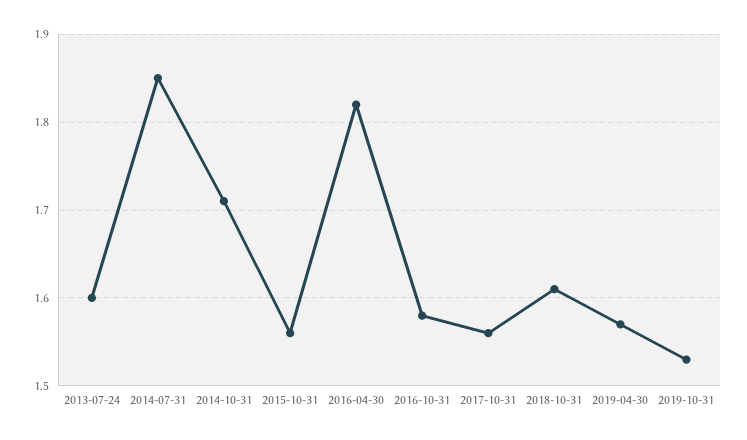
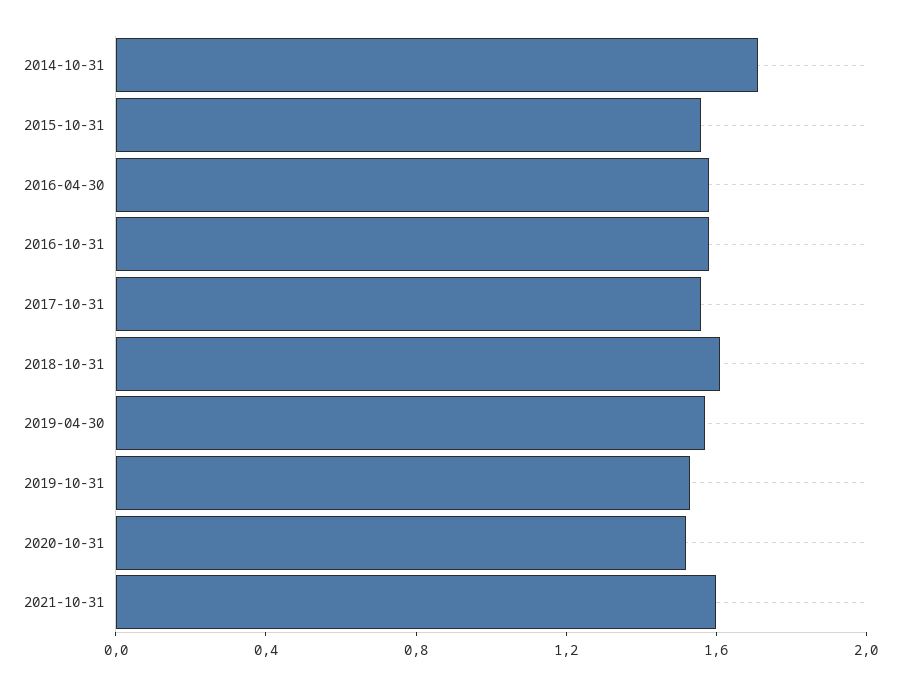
2013-07-24: 1.6 -> none
2014-07-31: 1.85 -> none
2016-04-30: 1.82 -> 1.6
2020-10-31: none -> 1.5
2021-10-31: none -> 1.6

